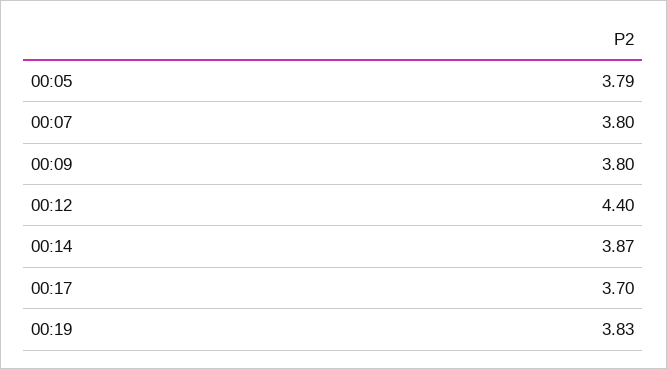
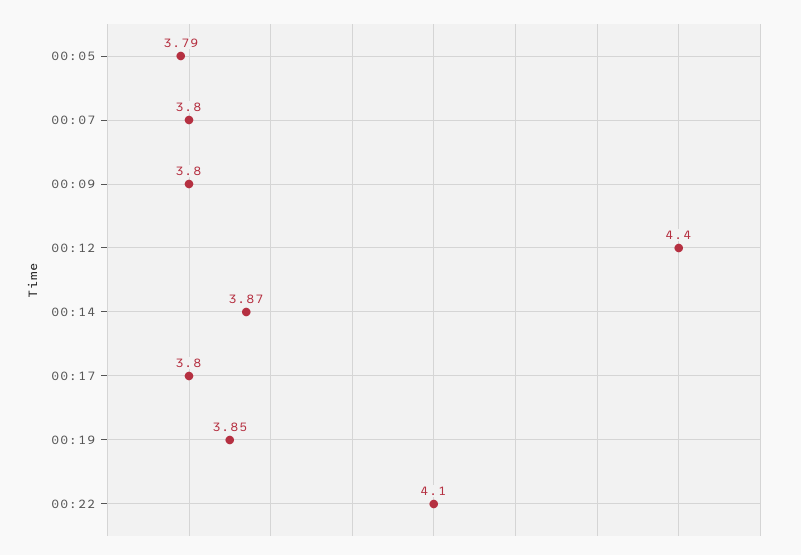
00:17: 3.7 -> 3.8
00:19: 3.83 -> 3.85
00:22: none -> 4.1

